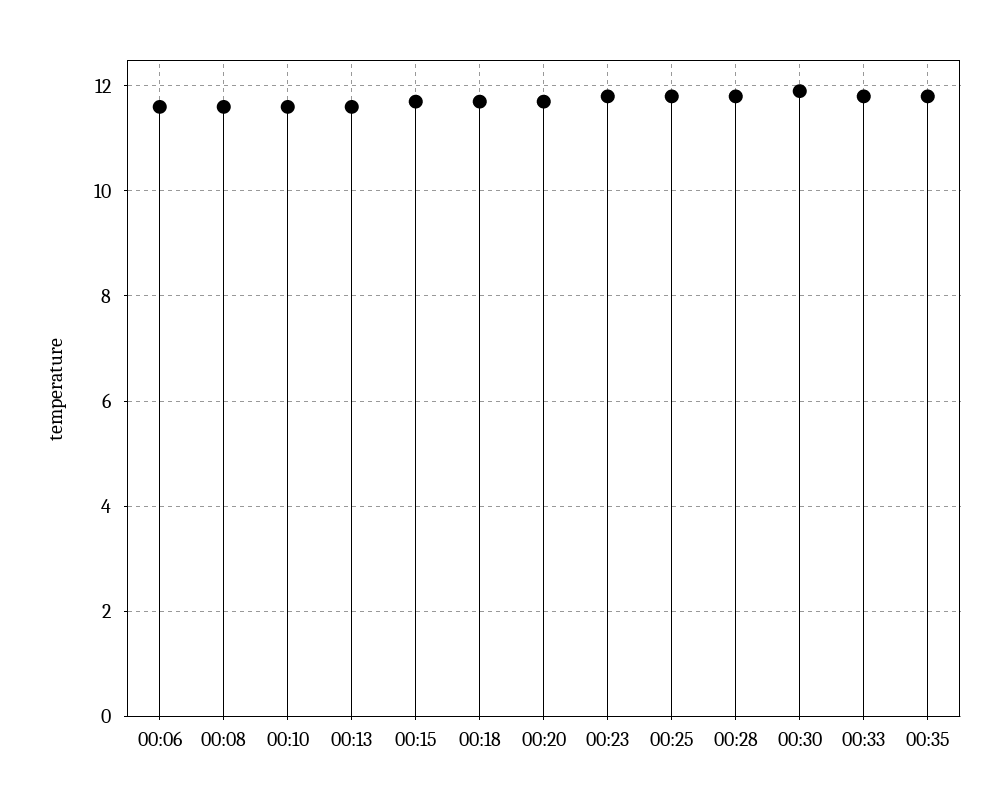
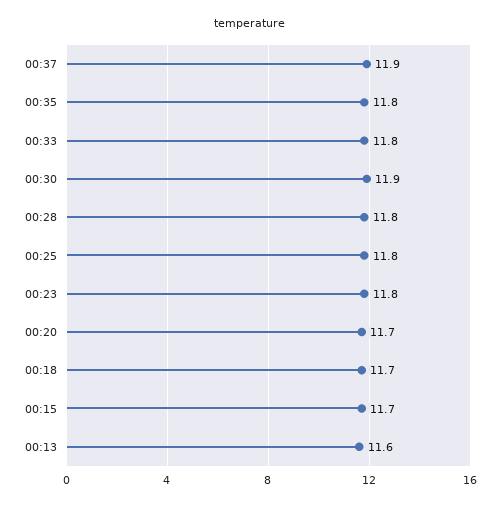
00:06: 11.5 -> none
00:08: 11.5 -> none
00:10: 11.5 -> none
00:37: none -> 11.9

